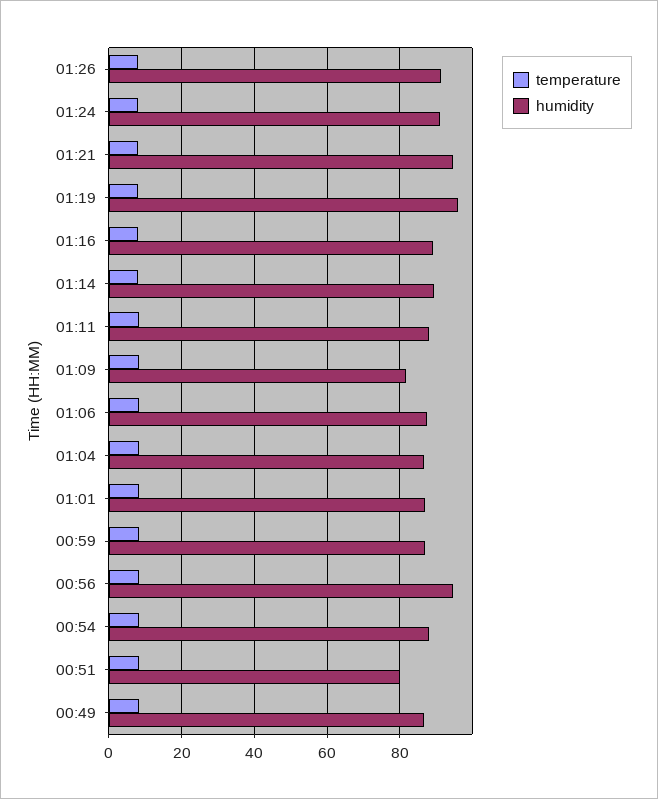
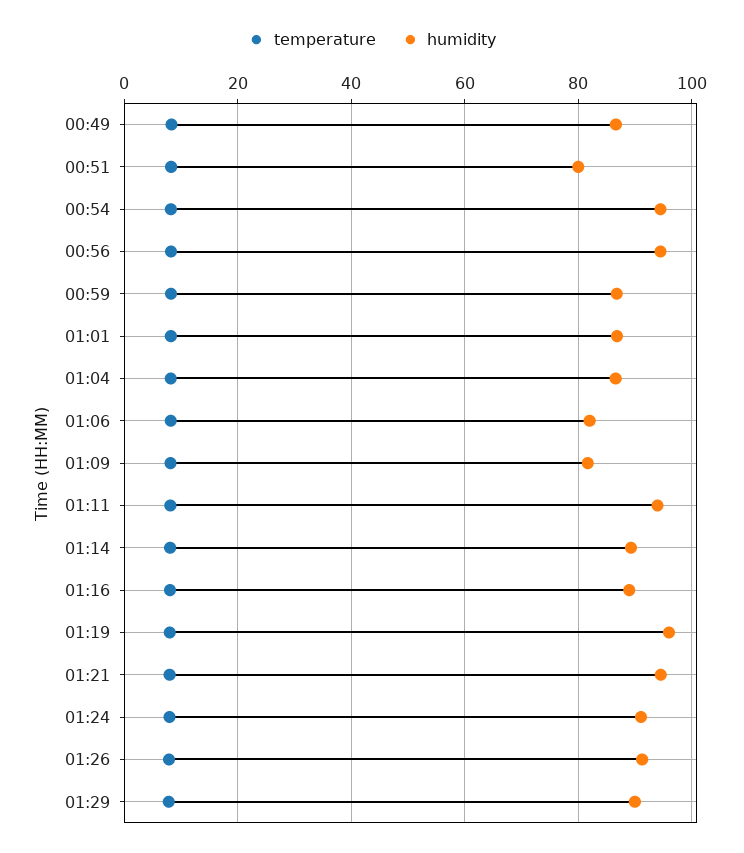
humidity, 01:11: 88 -> 94
humidity, 01:06: 88 -> 82
humidity, 00:54: 88 -> 94
temperature, 01:29: none -> 8
humidity, 01:29: none -> 90

